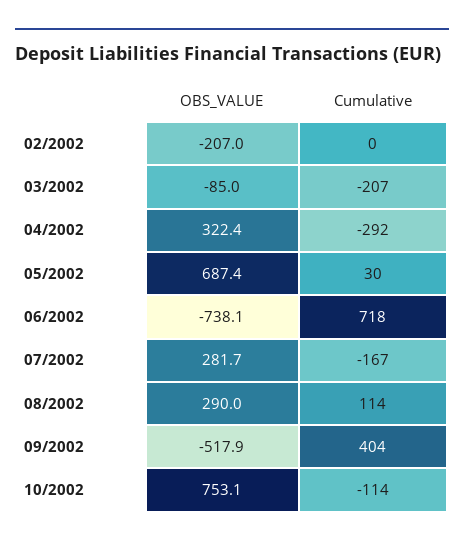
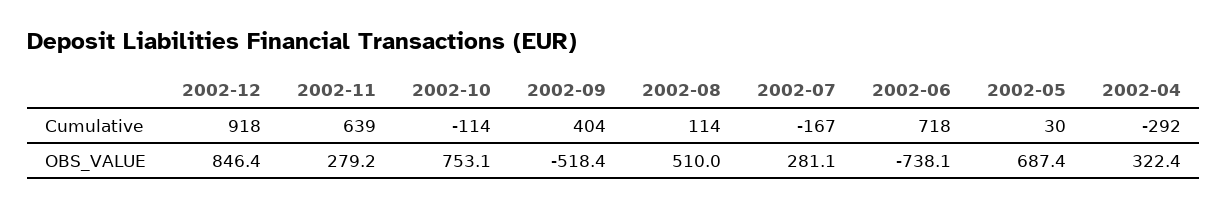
OBS_VALUE, 02/2002: -207 -> none
Cumulative, 02/2002: 0 -> none
OBS_VALUE, 03/2002: -85 -> none
Cumulative, 03/2002: -207 -> none
OBS_VALUE, 07/2002: 281.7 -> 281.1
OBS_VALUE, 08/2002: 290 -> 510
OBS_VALUE, 09/2002: -517.9 -> -518.4
Cumulative, 2002-12: none -> 918
Cumulative, 2002-11: none -> 639
OBS_VALUE, 2002-12: none -> 846.4
OBS_VALUE, 2002-11: none -> 279.2

